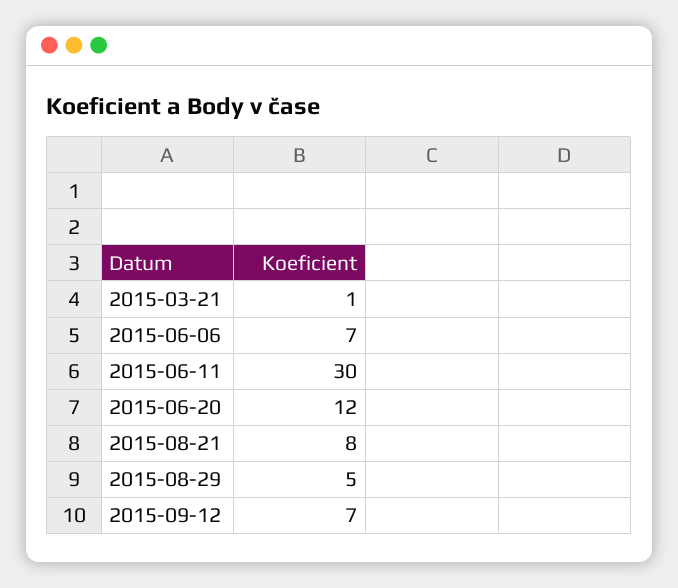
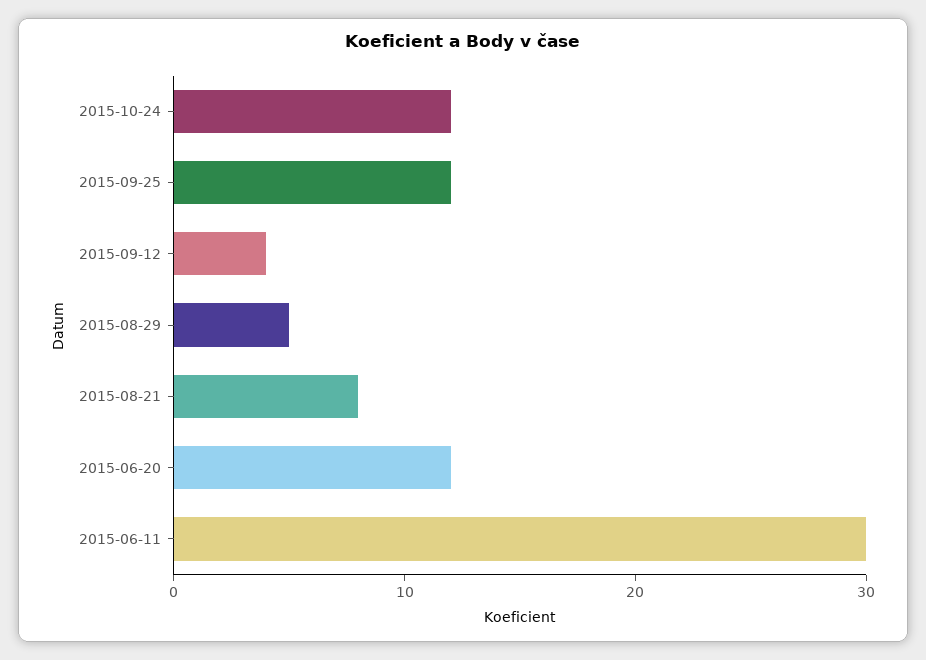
2015-03-21: 1 -> none
2015-06-06: 7 -> none
2015-09-12: 7 -> 4
2015-10-24: none -> 12
2015-09-25: none -> 12

